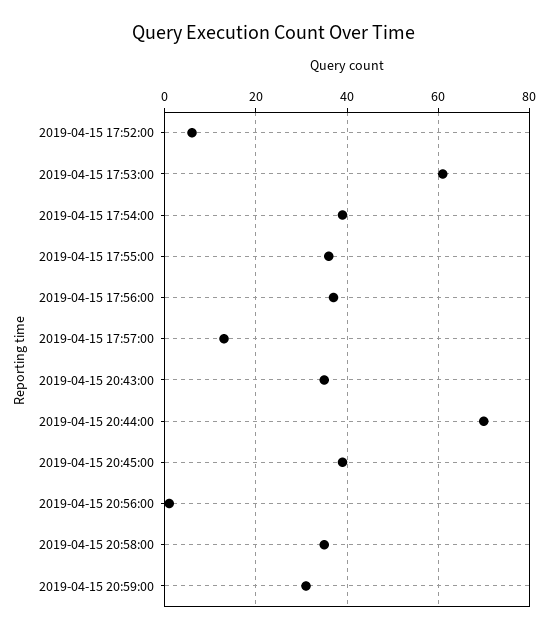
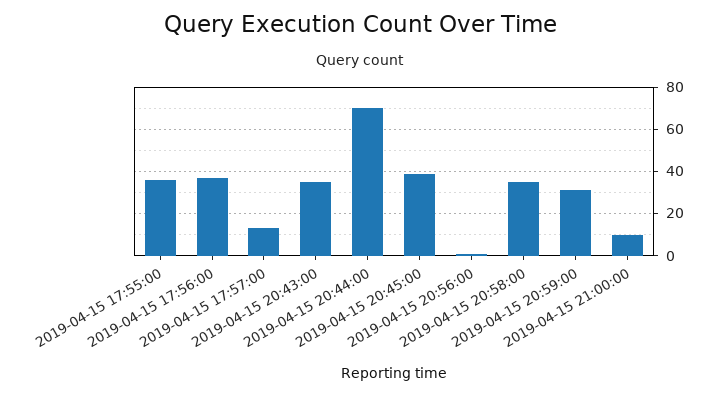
2019-04-15 17:52:00: 5 -> none
2019-04-15 17:53:00: 60 -> none
2019-04-15 17:54:00: 40 -> none
2019-04-15 21:00:00: none -> 10

